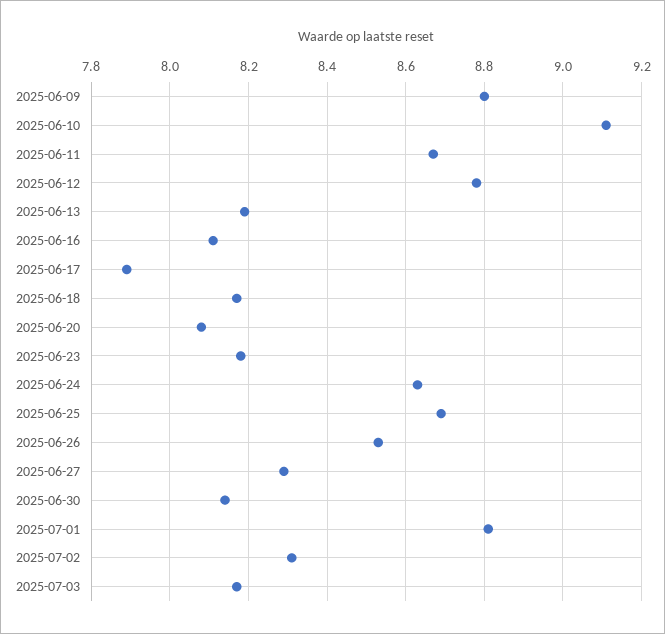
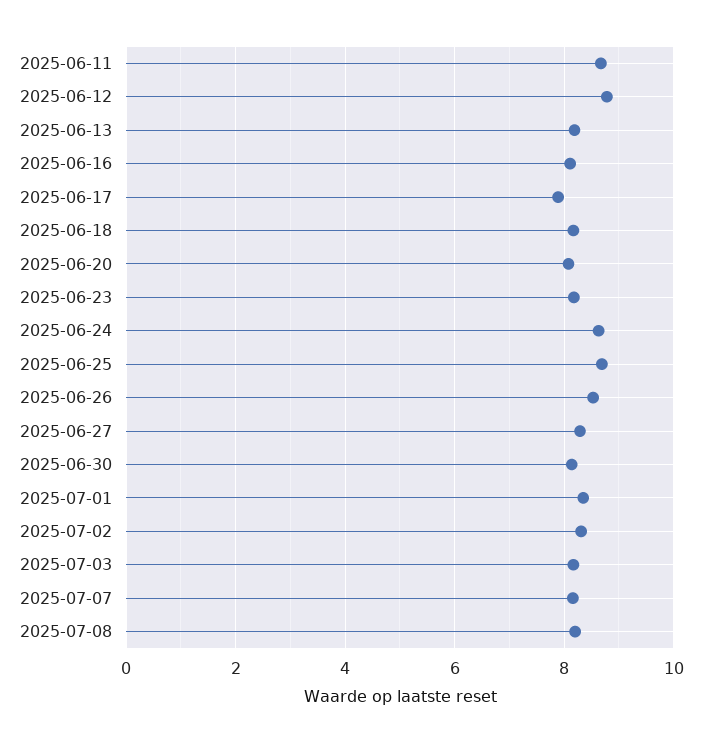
2025-06-09: 8.8 -> none
2025-06-10: 9.1 -> none
2025-07-01: 8.8 -> 8.4
2025-07-07: none -> 8.2
2025-07-08: none -> 8.2

